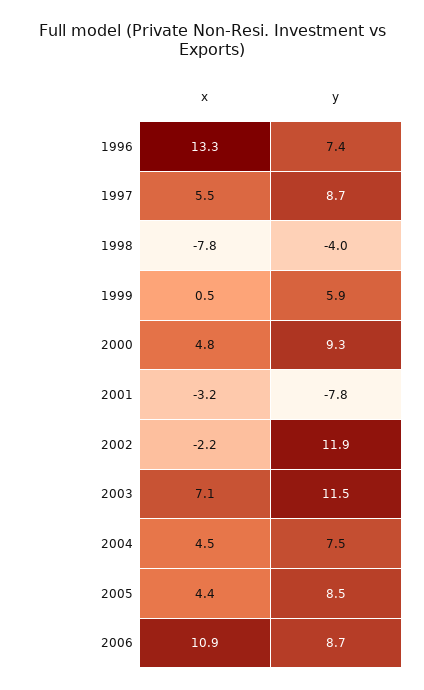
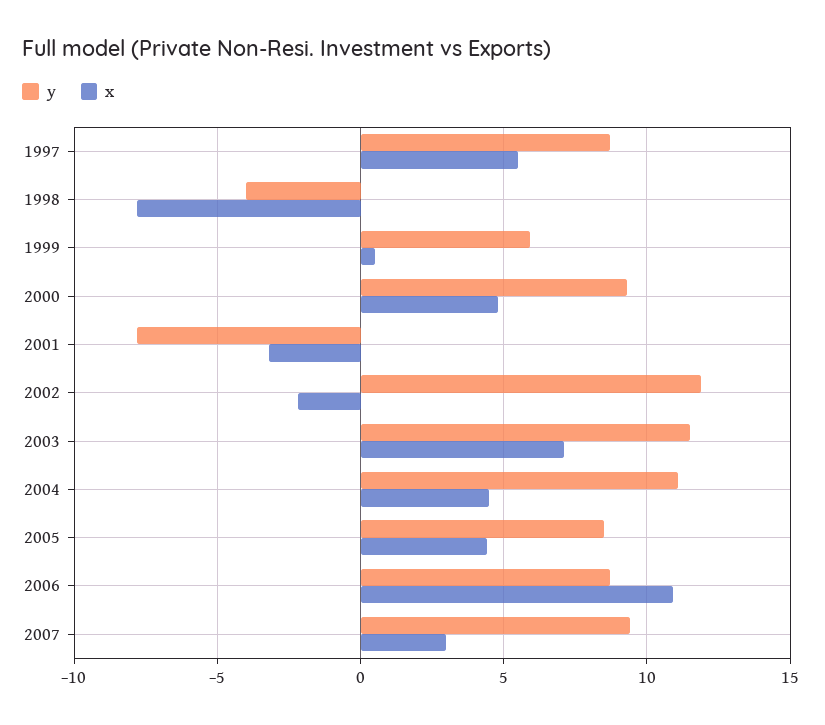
x, 1996: 13.3 -> none
y, 1996: 7.4 -> none
y, 2004: 7.5 -> 11
y, 2007: none -> 9.5
x, 2007: none -> 3

